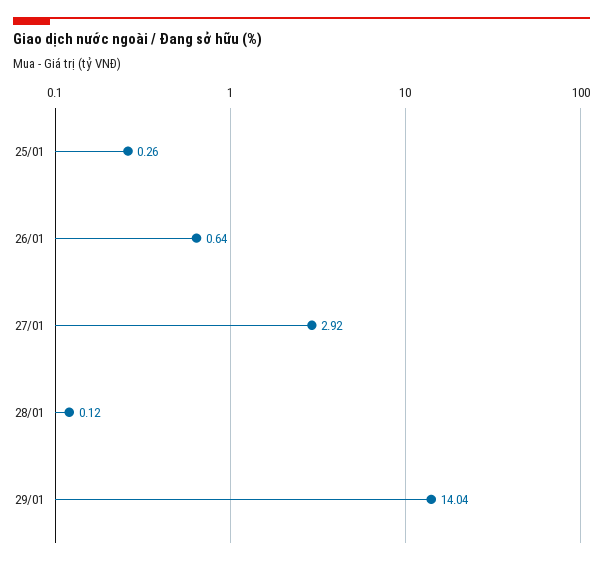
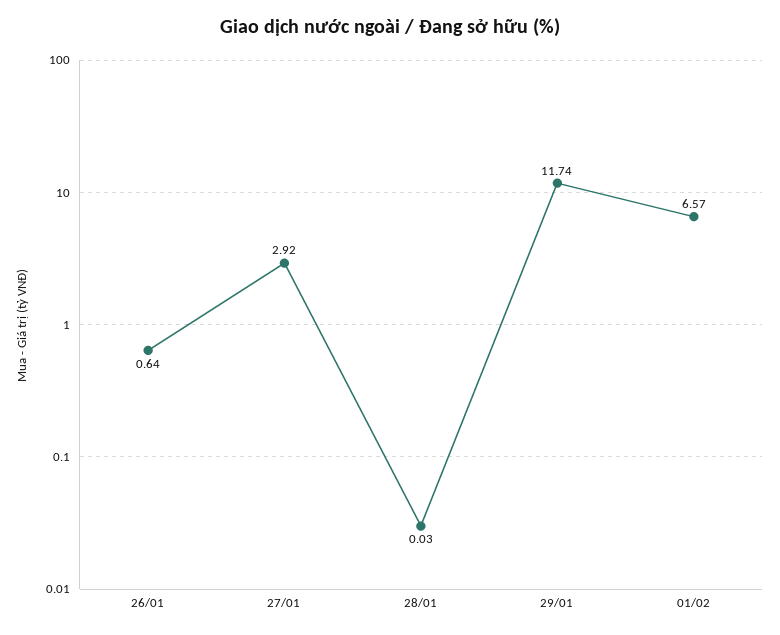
25/01: 0.26 -> none
28/01: 0.12 -> 0.03
29/01: 14.04 -> 11.74
01/02: none -> 6.57

